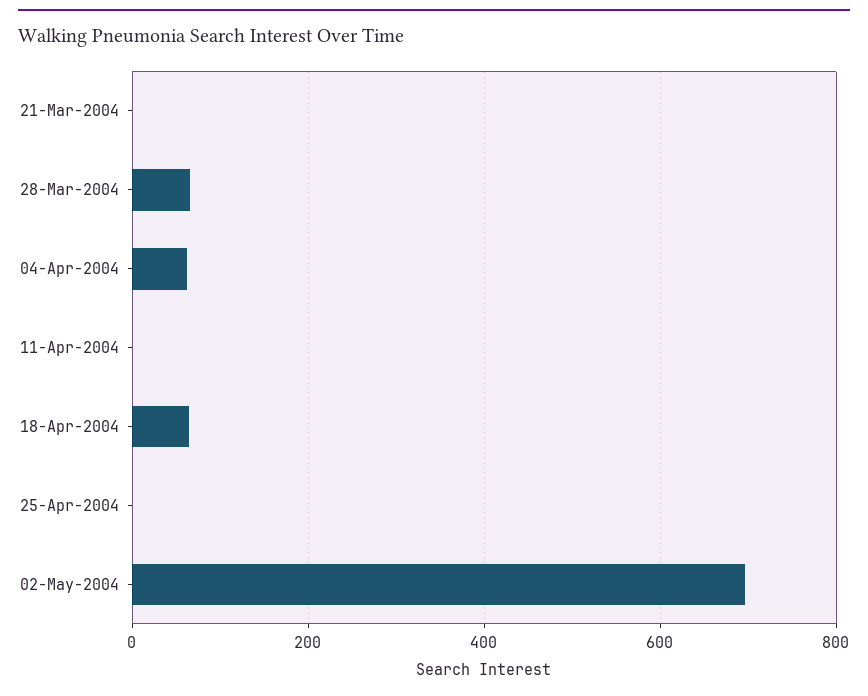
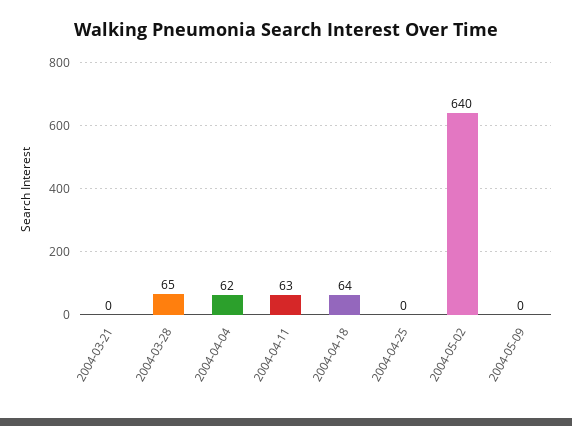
11-Apr-2004: 0 -> 63
02-May-2004: 700 -> 640
2004-05-09: none -> 0

